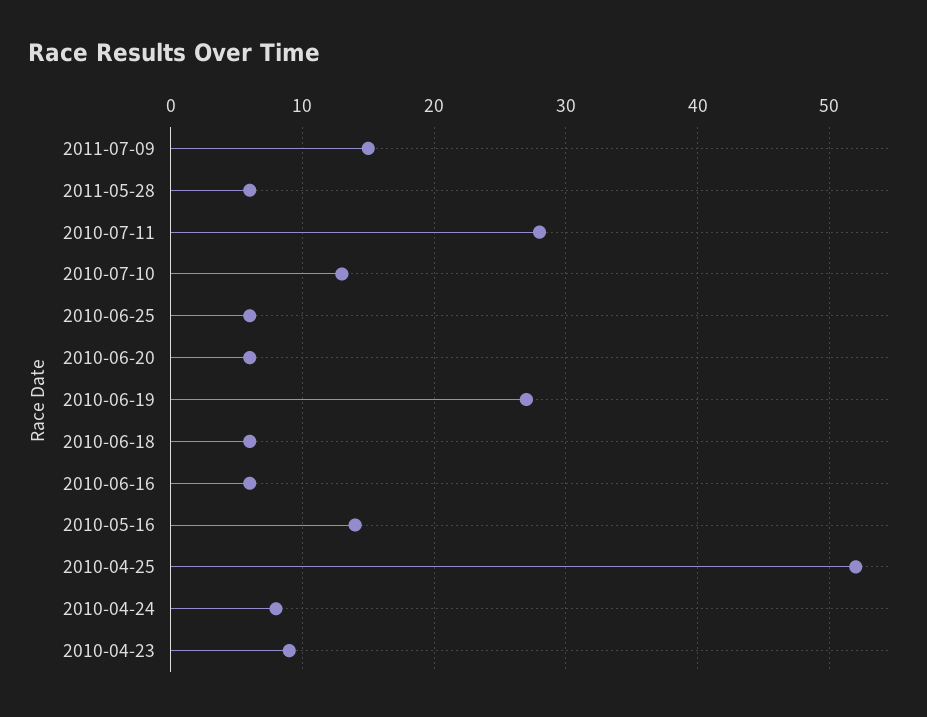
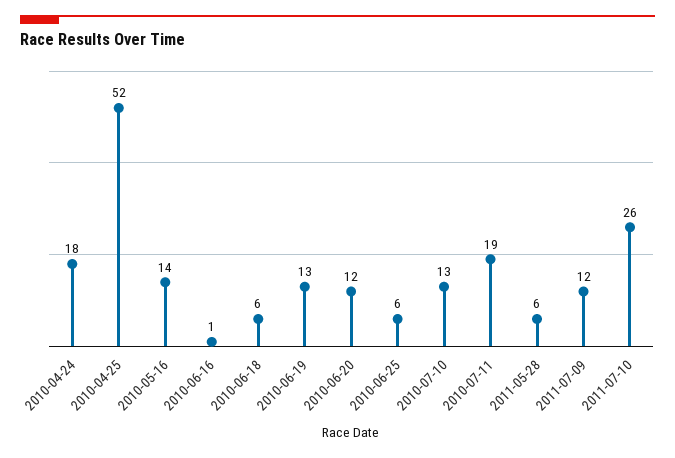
2011-07-09: 15 -> 12
2010-07-11: 28 -> 19
2010-06-20: 6 -> 12
2010-06-19: 27 -> 13
2010-06-16: 6 -> 1
2010-04-24: 8 -> 18
2010-04-23: 9 -> none
2011-07-10: none -> 26

